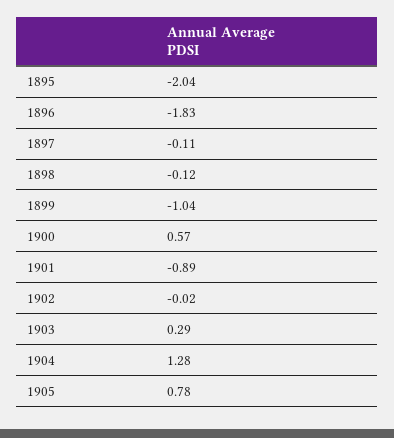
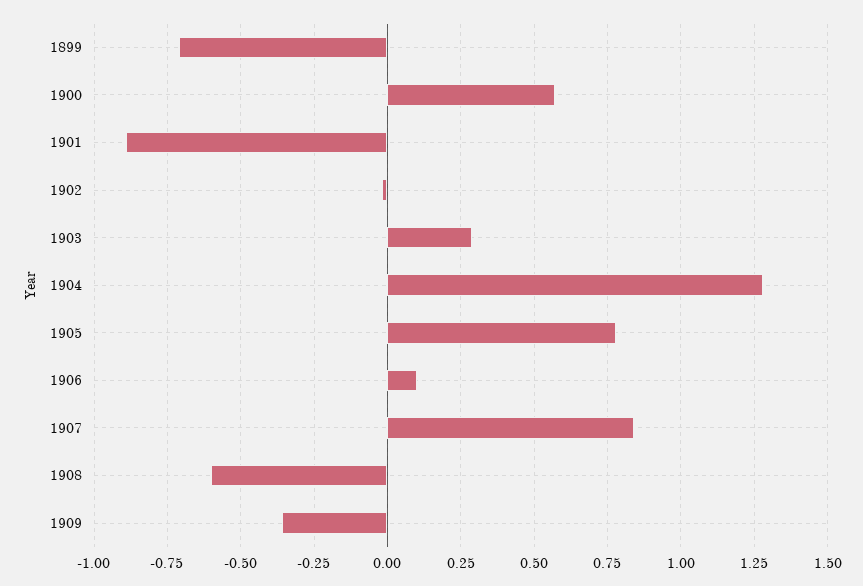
1895: -2.04 -> none
1896: -1.83 -> none
1897: -0.11 -> none
1898: -0.12 -> none
1899: -1.04 -> -0.7
1906: none -> 0.1
1907: none -> 0.85
1908: none -> -0.6
1909: none -> -0.35

